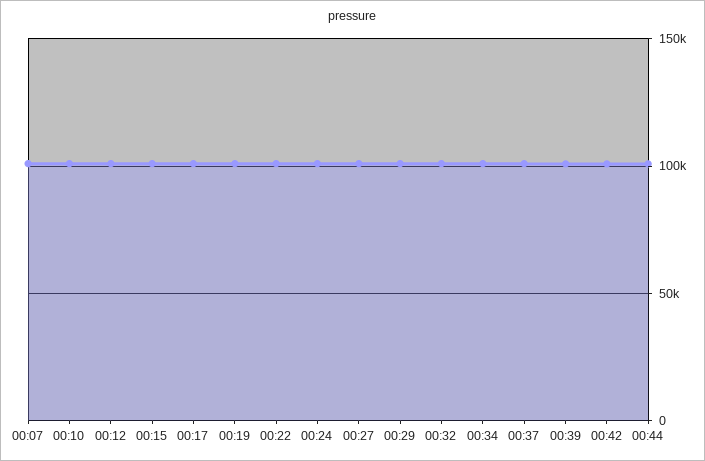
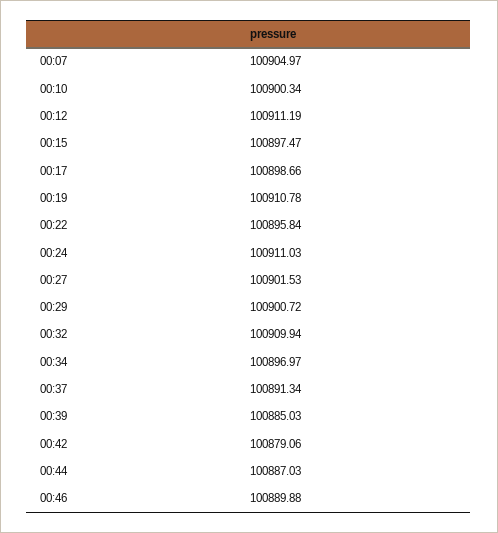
00:46: none -> 100889.88

